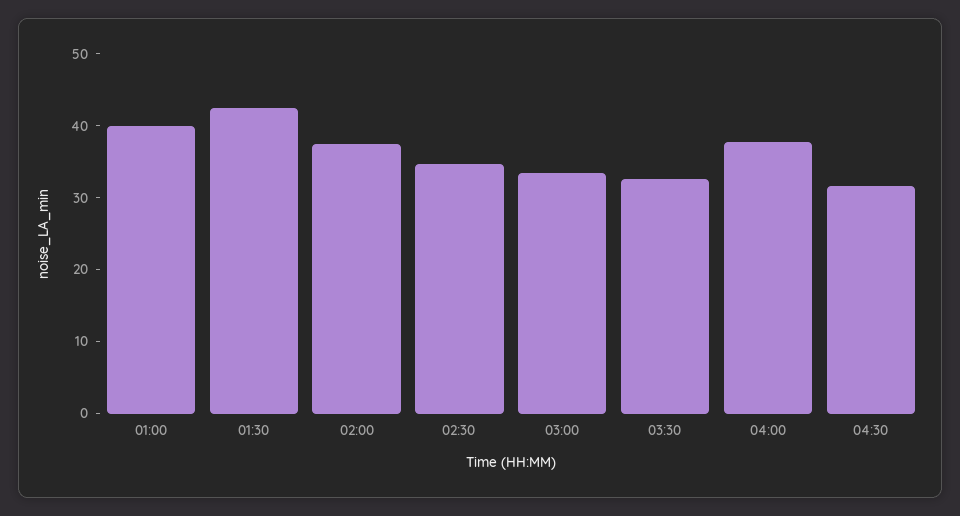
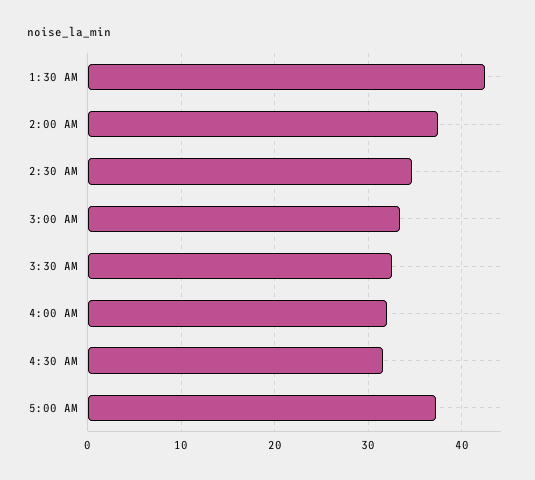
01:00: 40 -> none
04:00: 38 -> 32
5:00 AM: none -> 37

